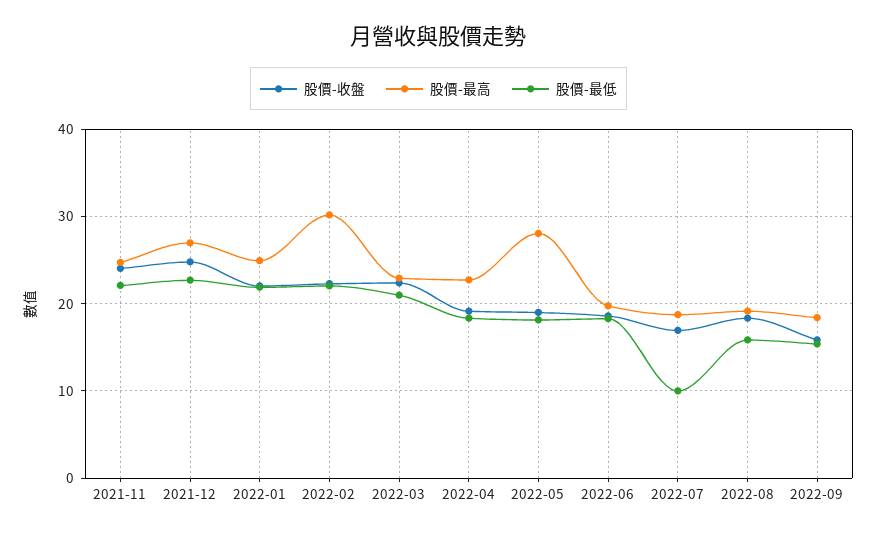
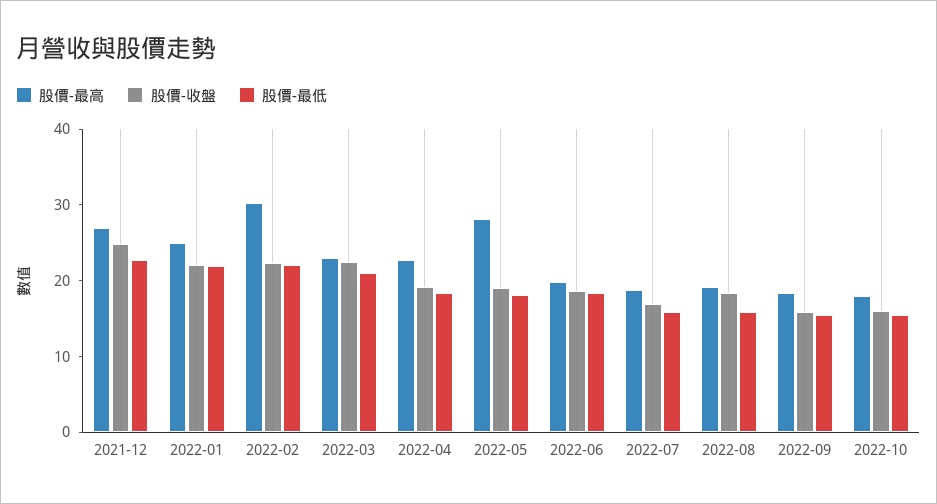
股價-收盤, 2021-11: 24 -> none
股價-最高, 2021-11: 25 -> none
股價-最低, 2021-11: 22 -> none
股價-最低, 2022-07: 10 -> 16
股價-最高, 2022-10: none -> 18
股價-收盤, 2022-10: none -> 16
股價-最低, 2022-10: none -> 16

